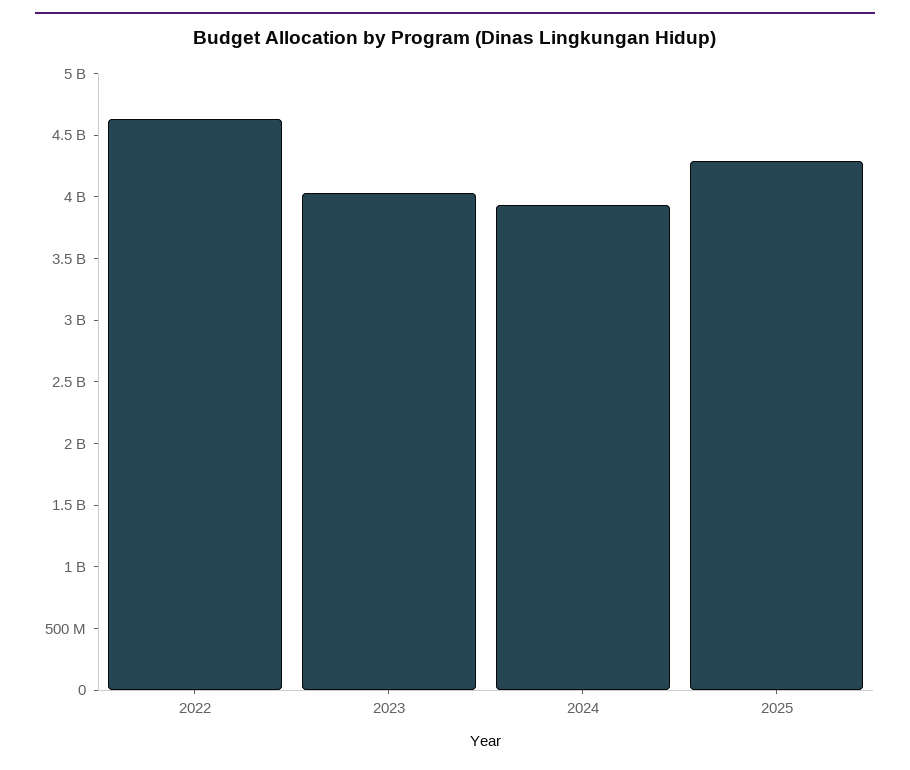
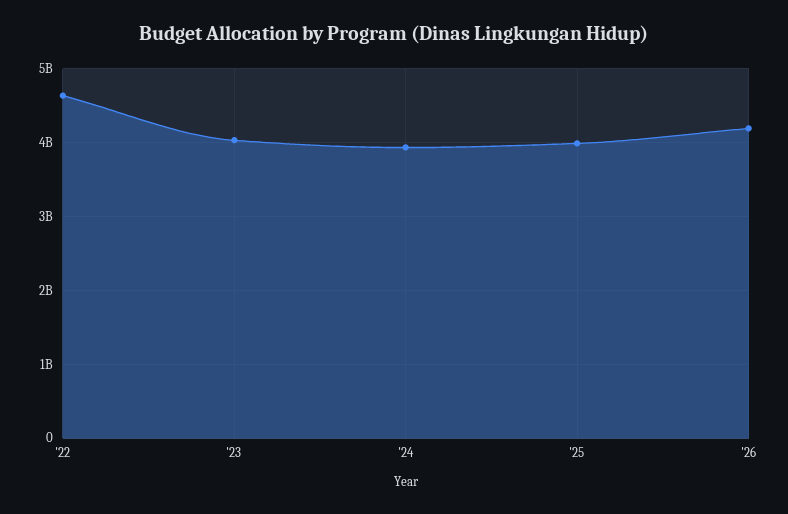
2025: 4300000000 -> 4000000000
'26: none -> 4200000000

